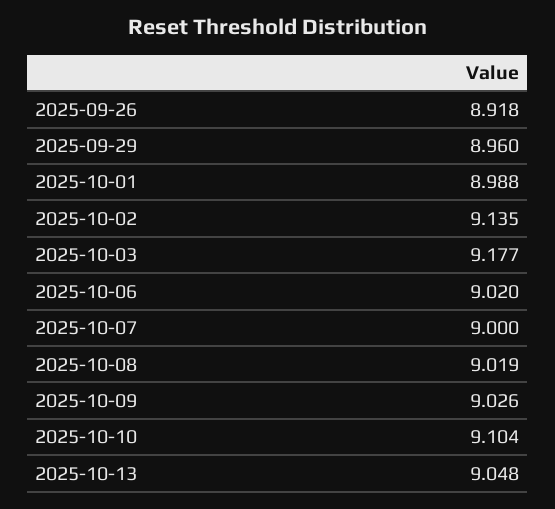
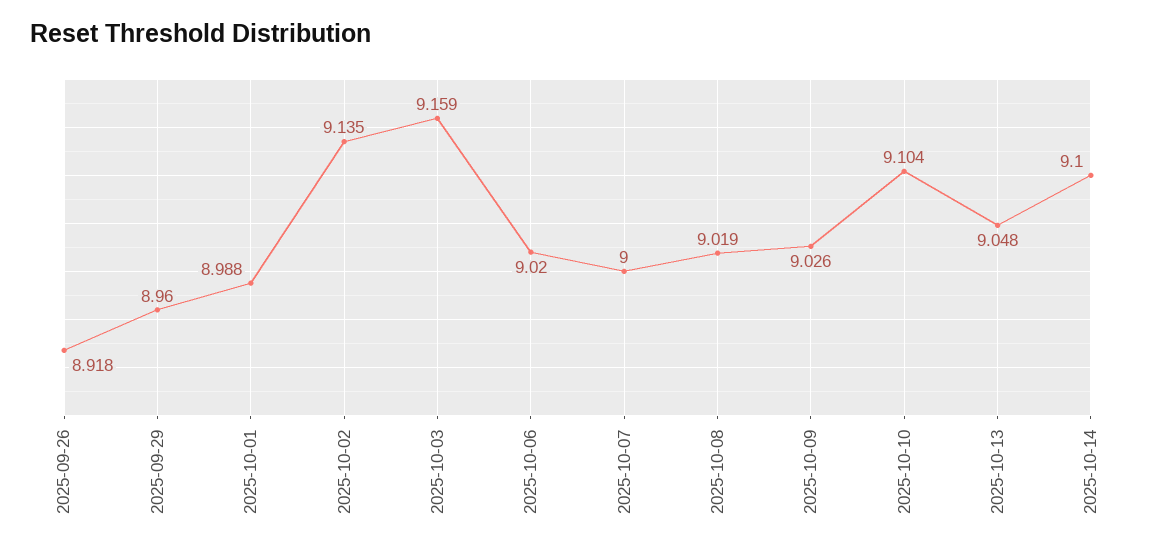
2025-10-03: 9.177 -> 9.159
2025-10-14: none -> 9.1

